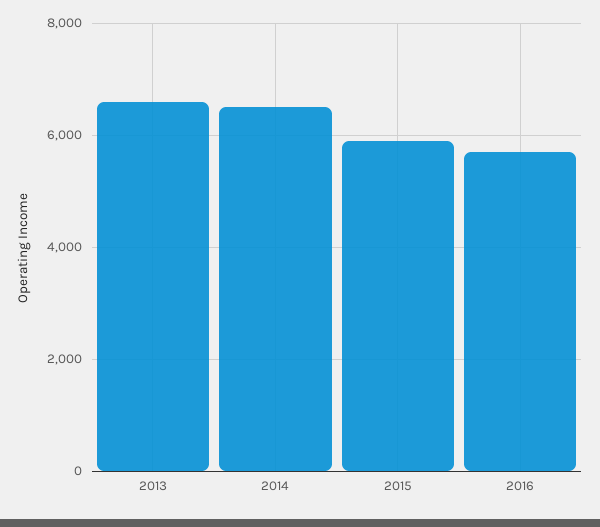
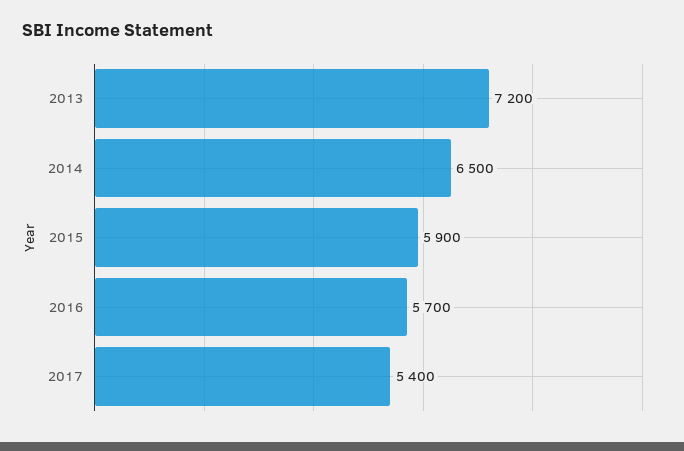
2013: 6600 -> 7200
2017: none -> 5400

